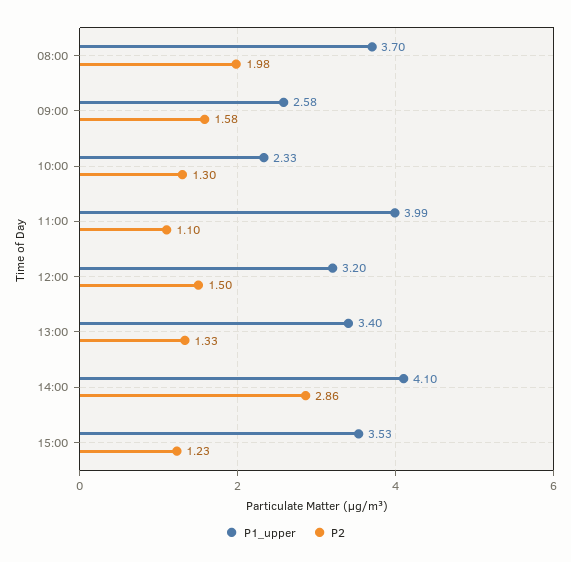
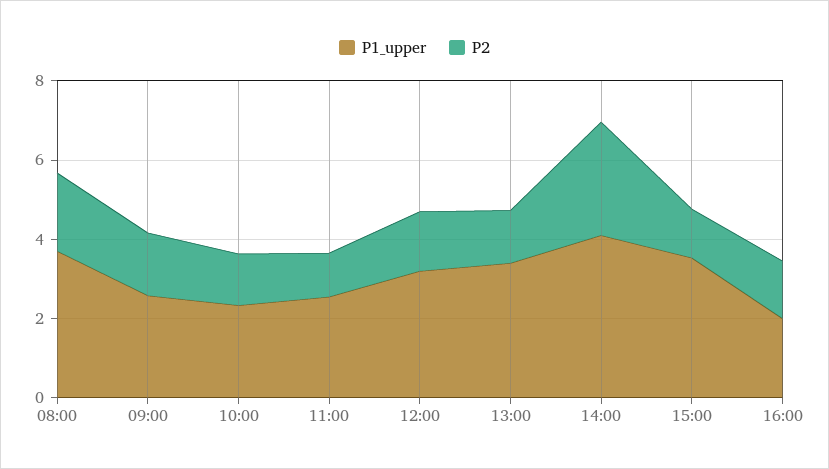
P1_upper, 11:00: 3.99 -> 2.5
P1_upper, 16:00: none -> 2
P2, 16:00: none -> 1.5

